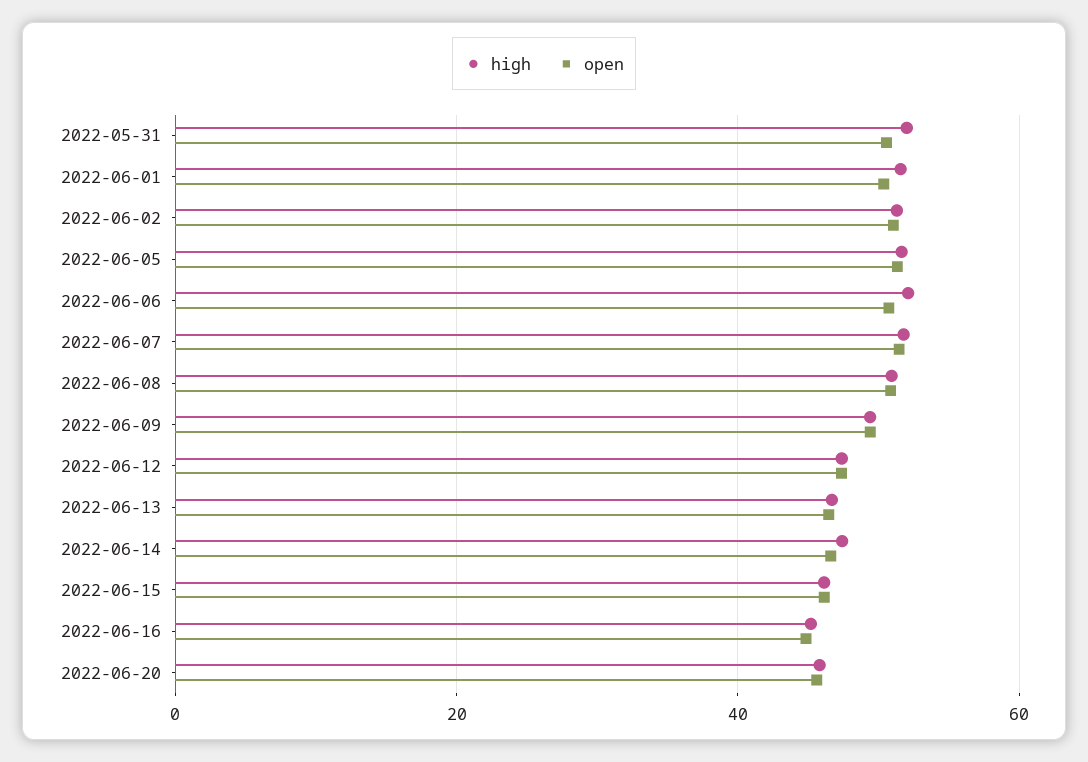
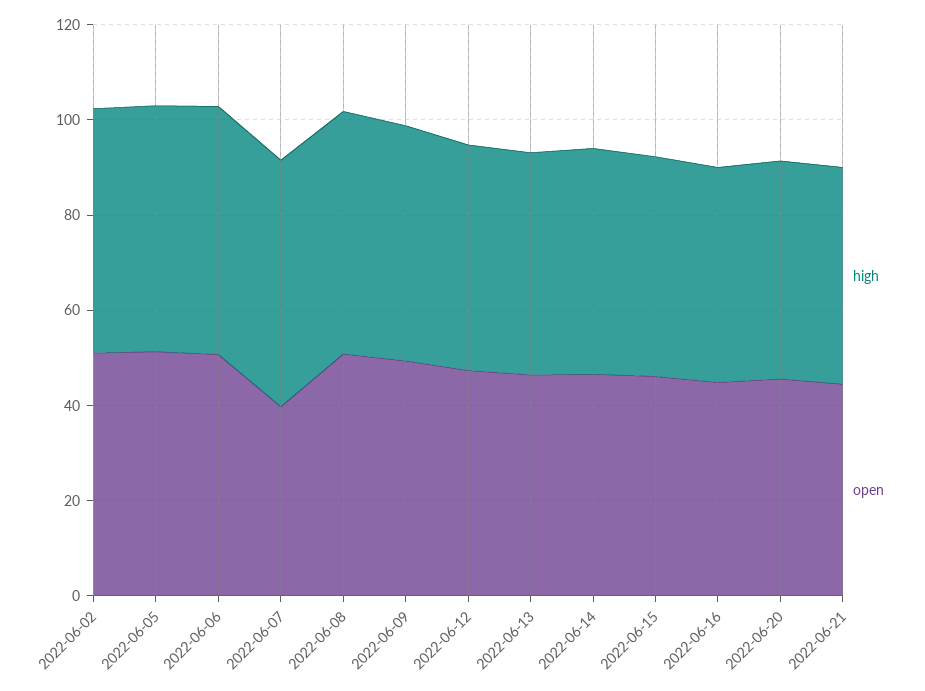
high, 2022-05-31: 52 -> none
open, 2022-05-31: 50 -> none
high, 2022-06-01: 52 -> none
open, 2022-06-01: 50 -> none
open, 2022-06-07: 52 -> 40
high, 2022-06-21: none -> 45
open, 2022-06-21: none -> 45

